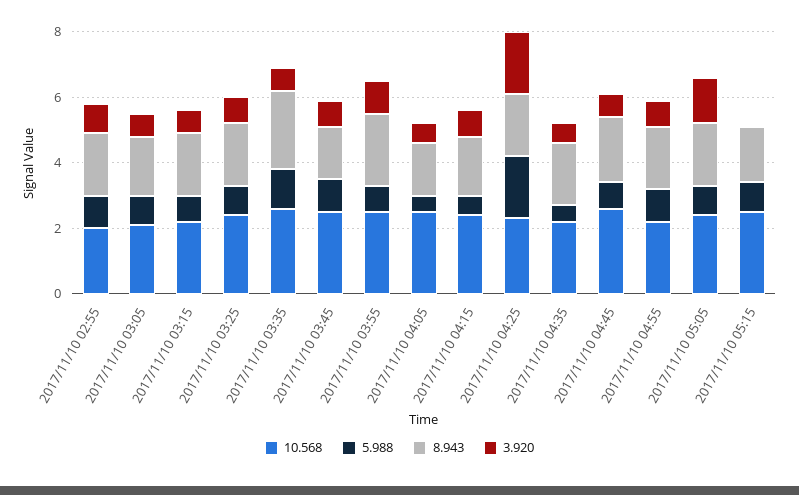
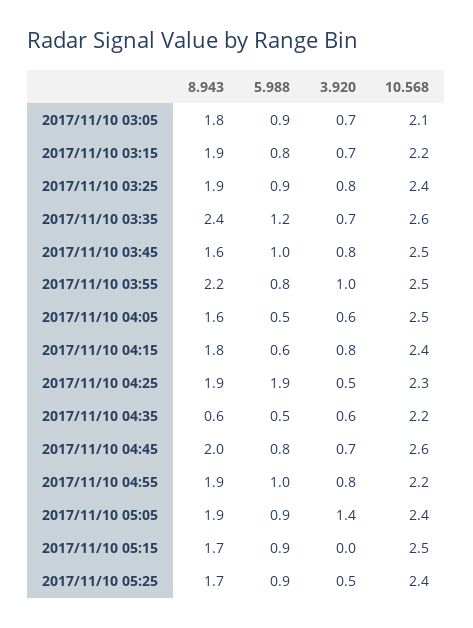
10.568, 2017/11/10 02:55: 2 -> none
5.988, 2017/11/10 02:55: 1 -> none
8.943, 2017/11/10 02:55: 2 -> none
3.920, 2017/11/10 02:55: 1 -> none
3.920, 2017/11/10 04:25: 2 -> 0.5
8.943, 2017/11/10 04:35: 2 -> 0.6
8.943, 2017/11/10 05:25: none -> 1.7
5.988, 2017/11/10 05:25: none -> 0.9
3.920, 2017/11/10 05:25: none -> 0.5
10.568, 2017/11/10 05:25: none -> 2.4

